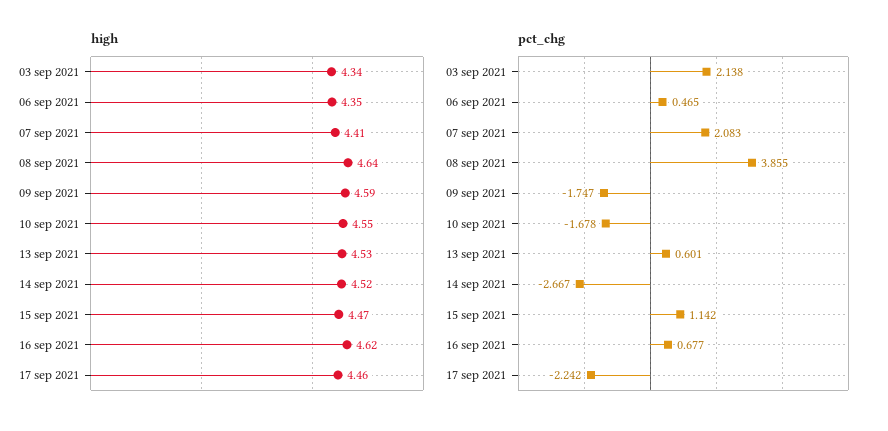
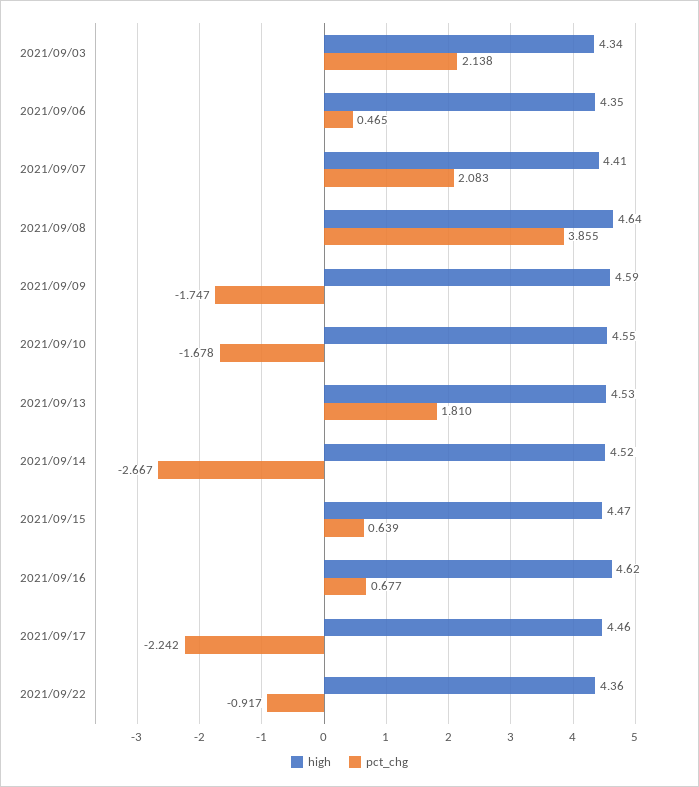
pct_chg, 13 sep 2021: 0.601 -> 1.81
pct_chg, 15 sep 2021: 1.142 -> 0.639
high, 2021/09/22: none -> 4.36
pct_chg, 2021/09/22: none -> -0.917

